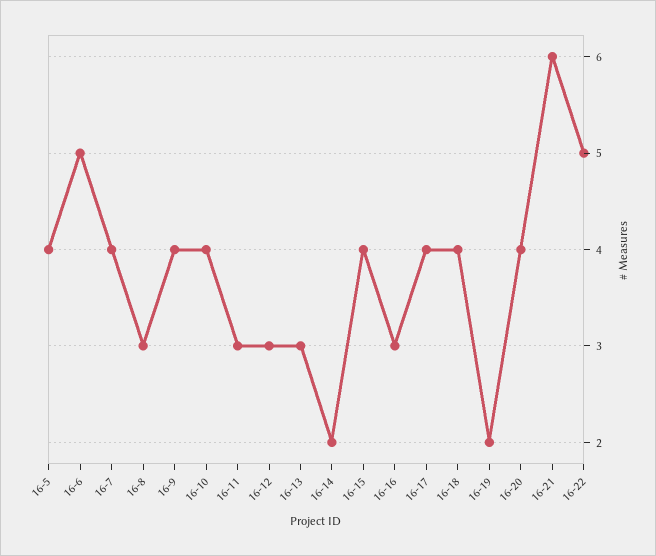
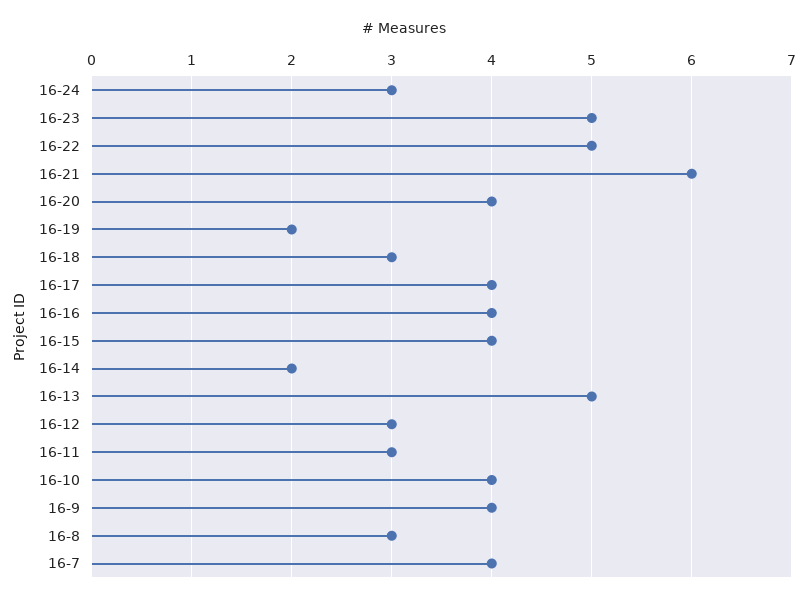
16-5: 4 -> none
16-6: 5 -> none
16-13: 3 -> 5
16-16: 3 -> 4
16-18: 4 -> 3
16-24: none -> 3
16-23: none -> 5

